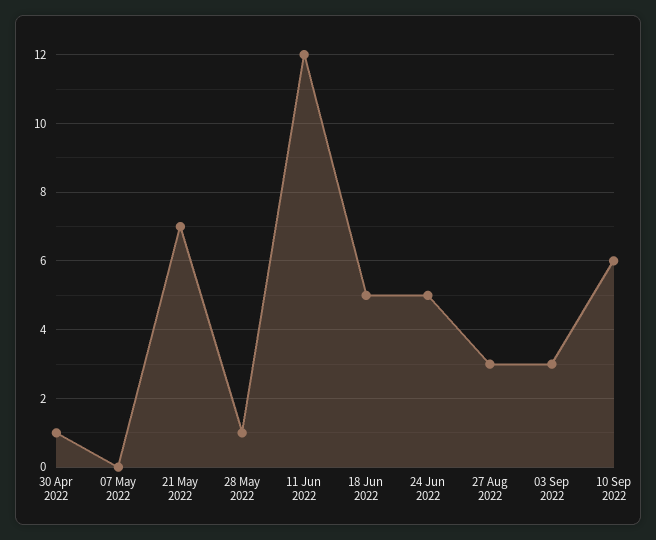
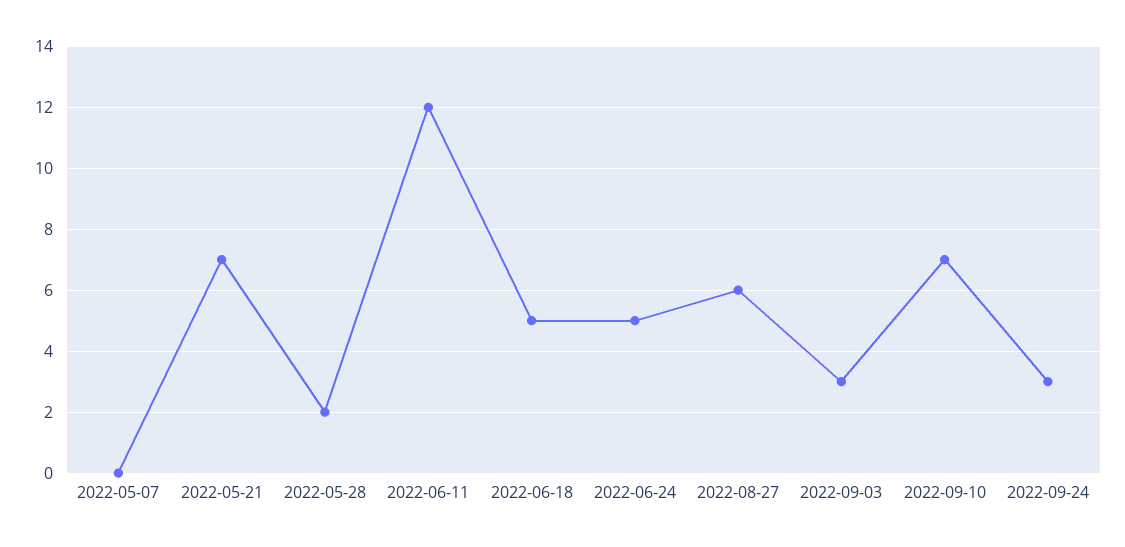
30 Apr 2022: 1 -> none
28 May 2022: 1 -> 2
27 Aug 2022: 3 -> 6
10 Sep 2022: 6 -> 7
2022-09-24: none -> 3

